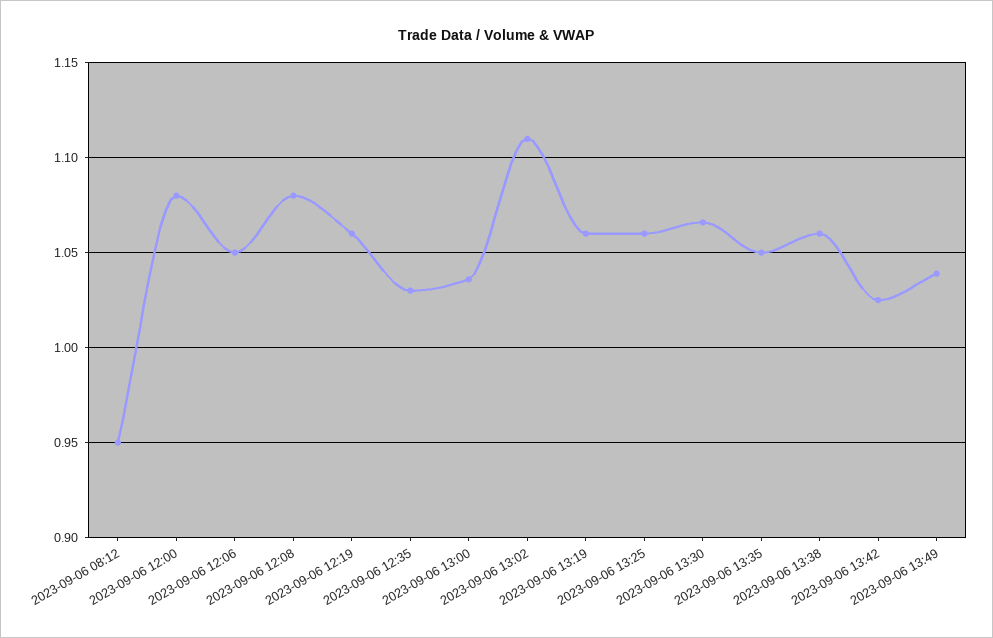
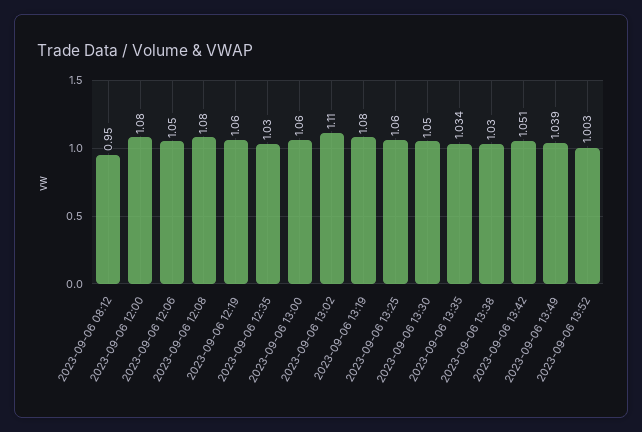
2023-09-06 13:00: 1.035 -> 1.06
2023-09-06 13:19: 1.06 -> 1.08
2023-09-06 13:30: 1.065 -> 1.05
2023-09-06 13:35: 1.05 -> 1.034
2023-09-06 13:38: 1.06 -> 1.03
2023-09-06 13:42: 1.025 -> 1.051
2023-09-06 13:52: none -> 1.003

